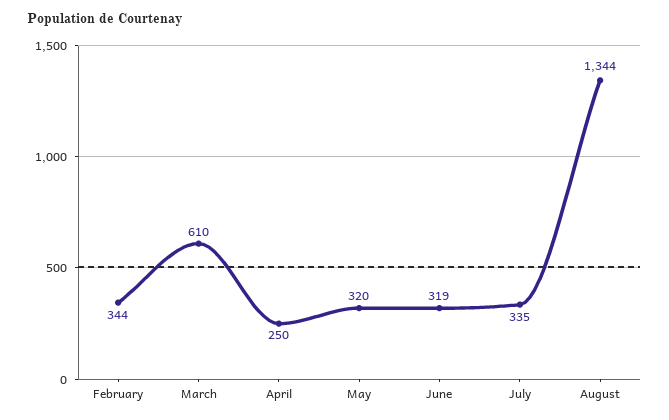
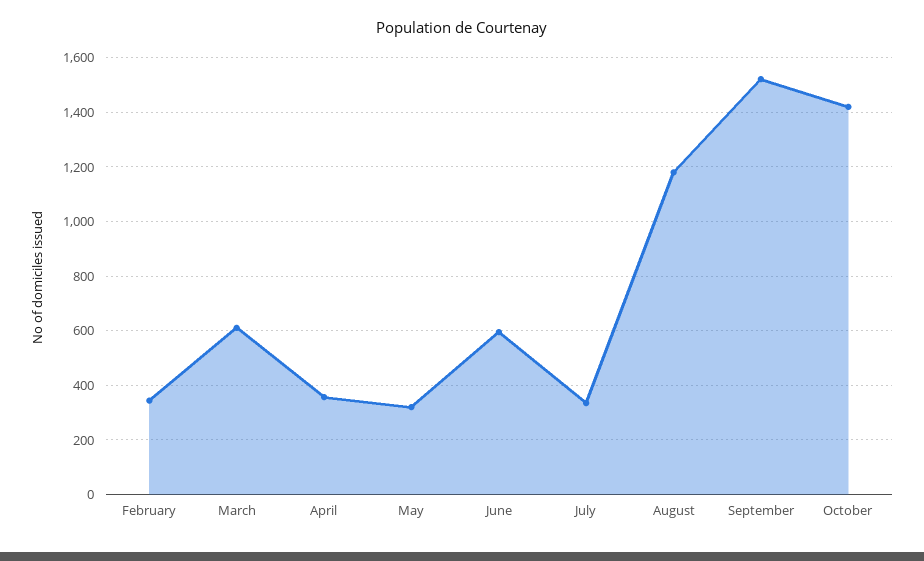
April: 250 -> 350
June: 319 -> 600
August: 1344 -> 1175
September: none -> 1525
October: none -> 1425

